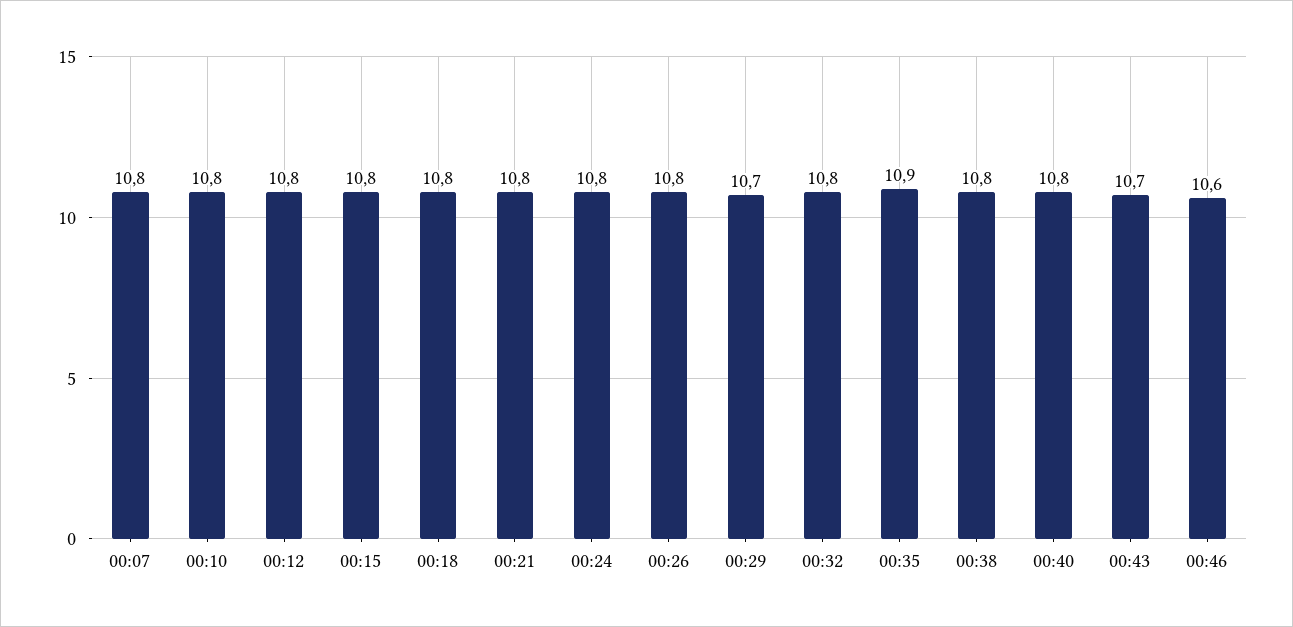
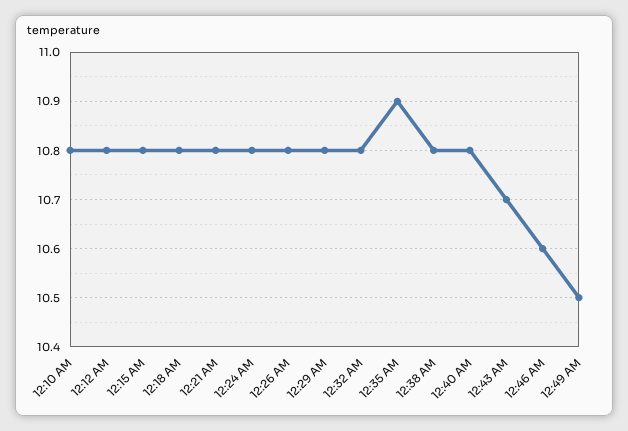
00:07: 10.8 -> none
00:29: 10.7 -> 10.8
12:49 AM: none -> 10.5

